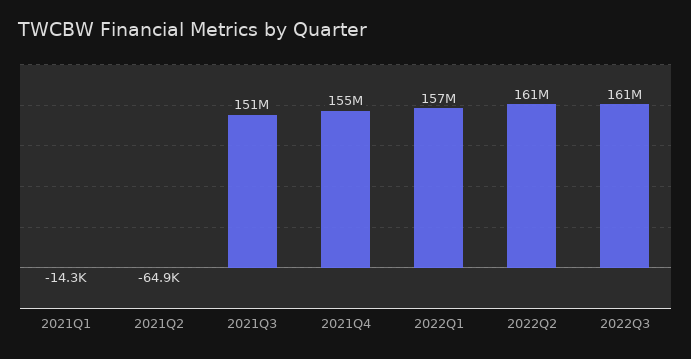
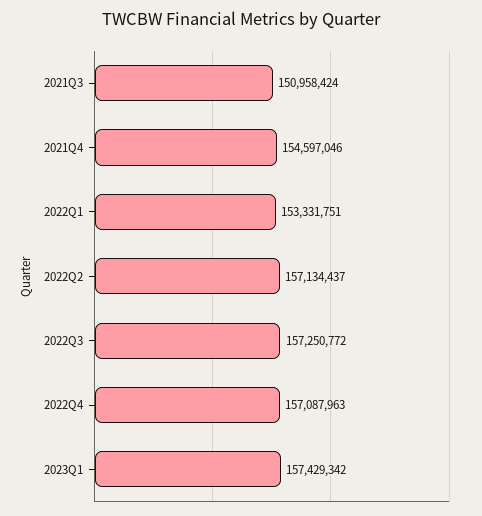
2021Q1: -14300 -> none
2021Q2: -64900 -> none
2022Q1: 157000000 -> 153331751
2022Q2: 161000000 -> 157134437
2022Q3: 161000000 -> 157250772
2022Q4: none -> 157087963
2023Q1: none -> 157429342

